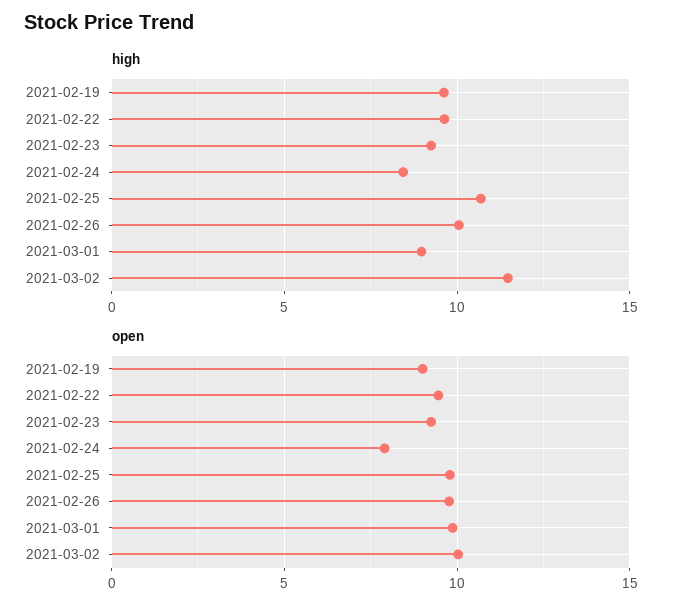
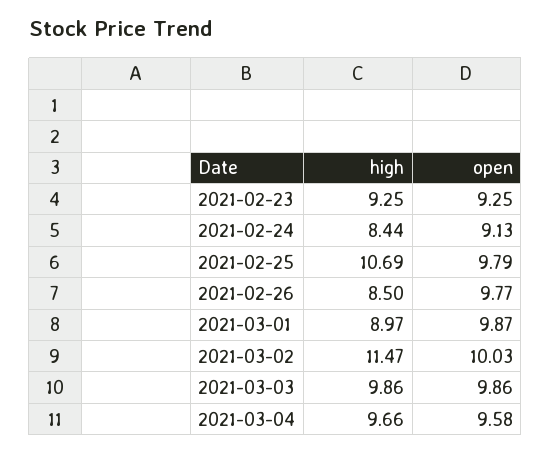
high, 2021-02-19: 9.5 -> none
high, 2021-02-22: 9.5 -> none
high, 2021-02-26: 10 -> 8.5
open, 2021-02-19: 9 -> none
open, 2021-02-22: 9.5 -> none
open, 2021-02-24: 8 -> 9.13
high, 2021-03-03: none -> 9.86
open, 2021-03-03: none -> 9.86
high, 2021-03-04: none -> 9.66
open, 2021-03-04: none -> 9.58

